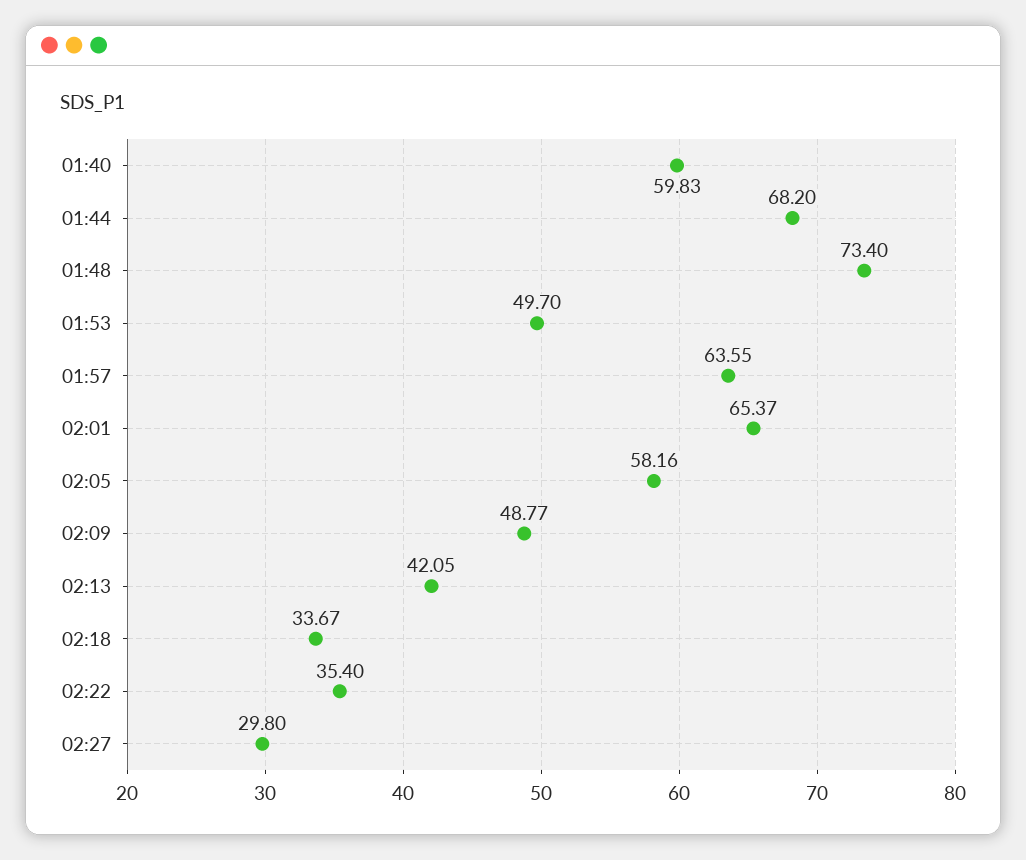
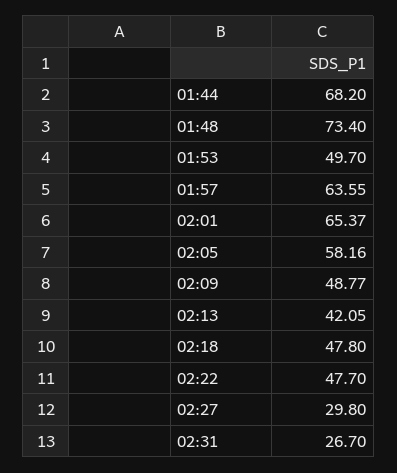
01:40: 59.83 -> none
02:18: 33.67 -> 47.8
02:22: 35.4 -> 47.7
02:31: none -> 26.7

